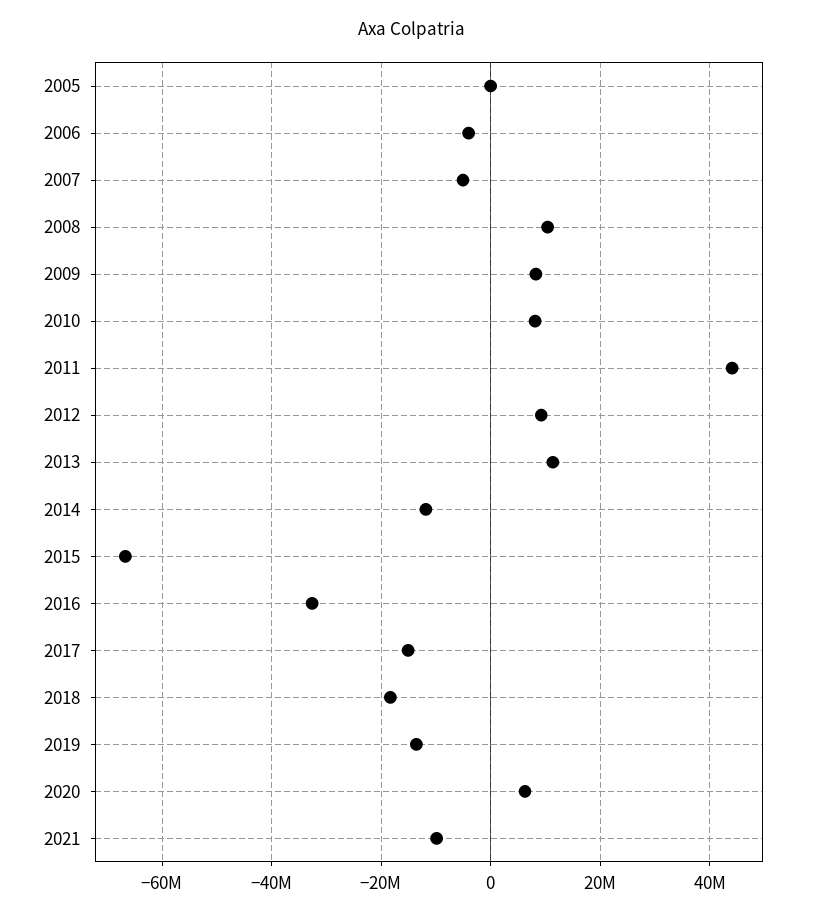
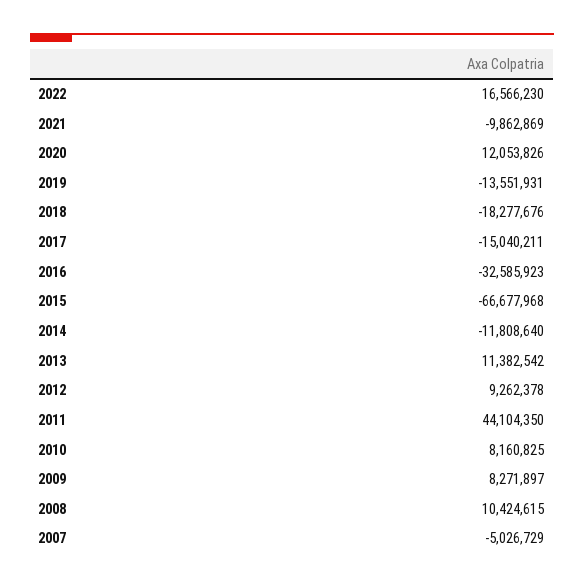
2005: 0 -> none
2006: -4000000 -> none
2020: 6000000 -> 12053826
2022: none -> 16566230

